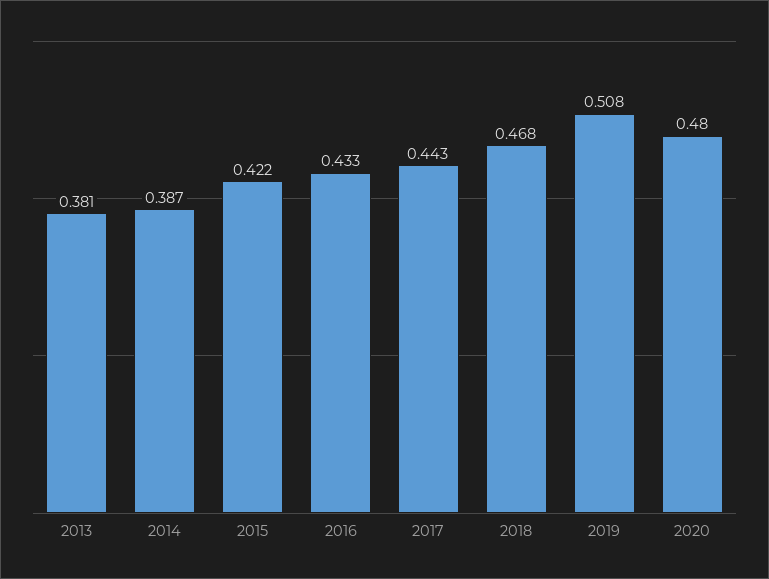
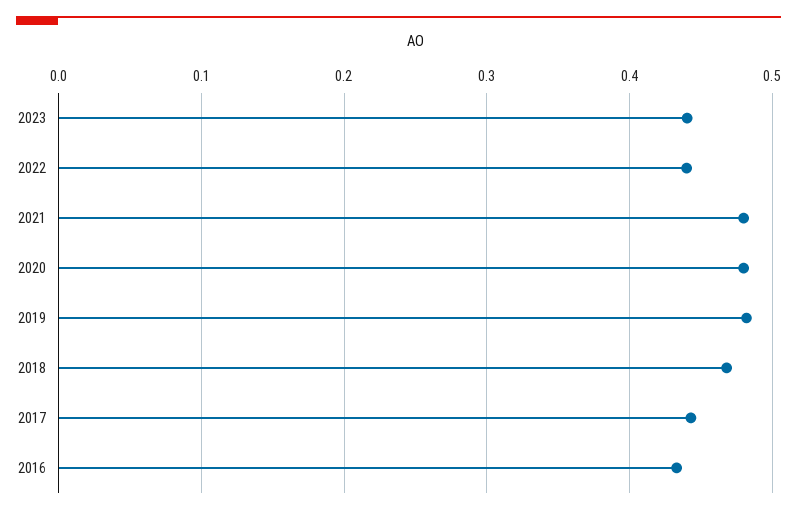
2013: 0.381 -> none
2014: 0.387 -> none
2015: 0.422 -> none
2019: 0.508 -> 0.48
2023: none -> 0.44
2022: none -> 0.44
2021: none -> 0.48

